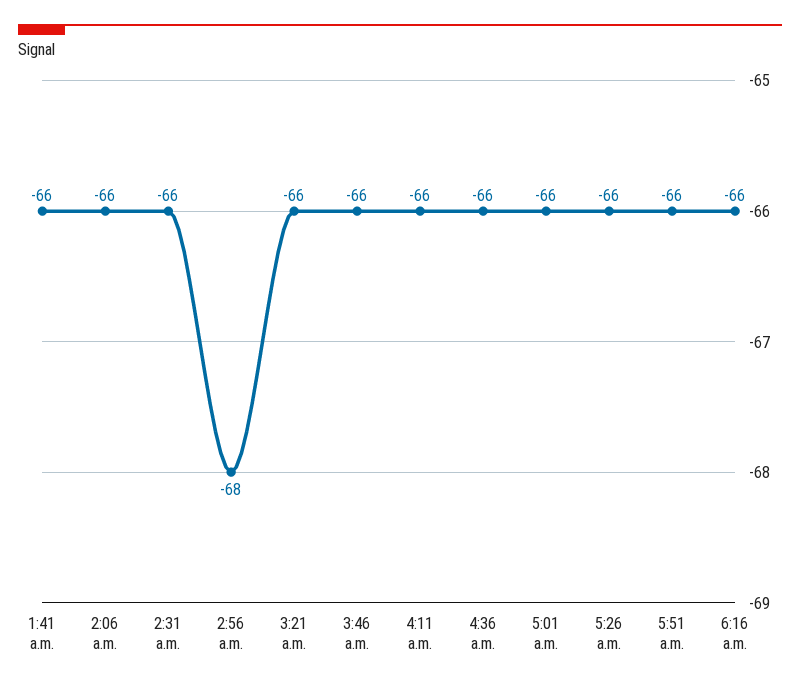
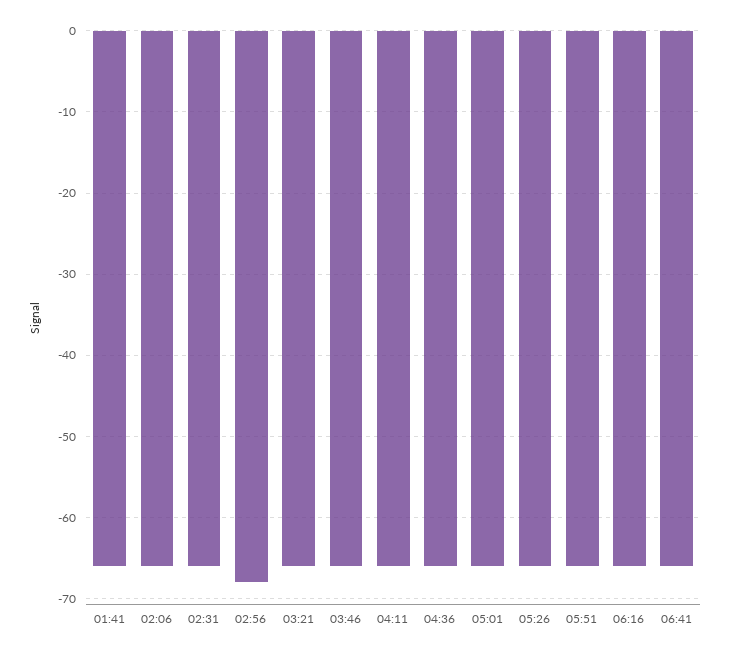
06:41: none -> -66

